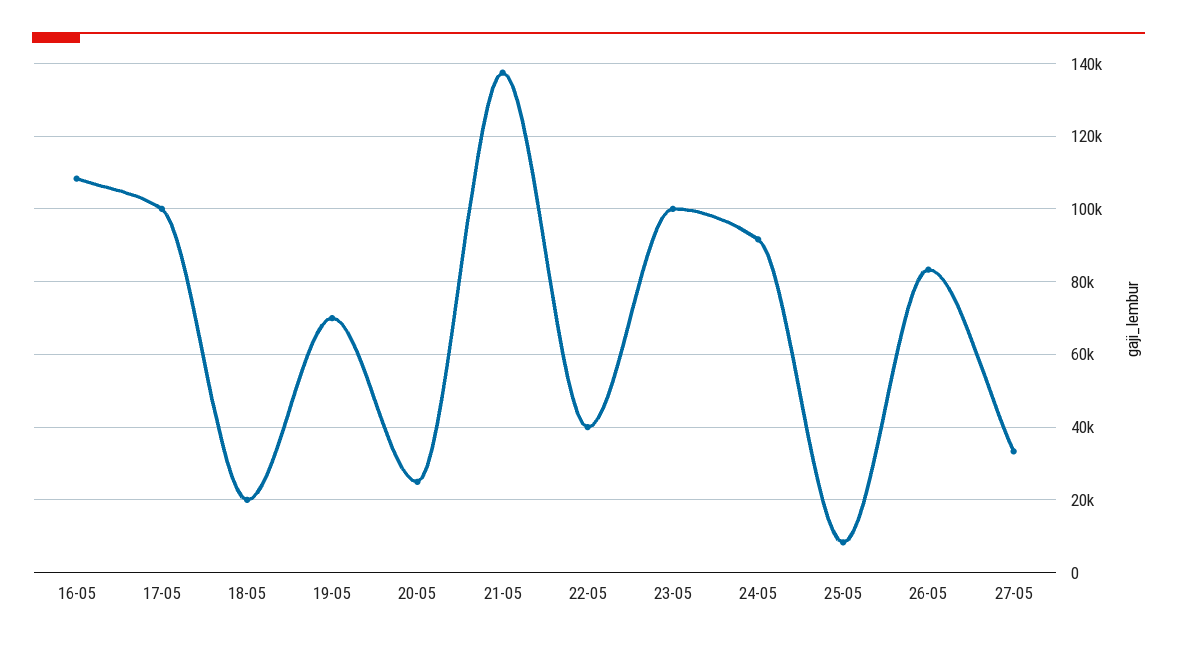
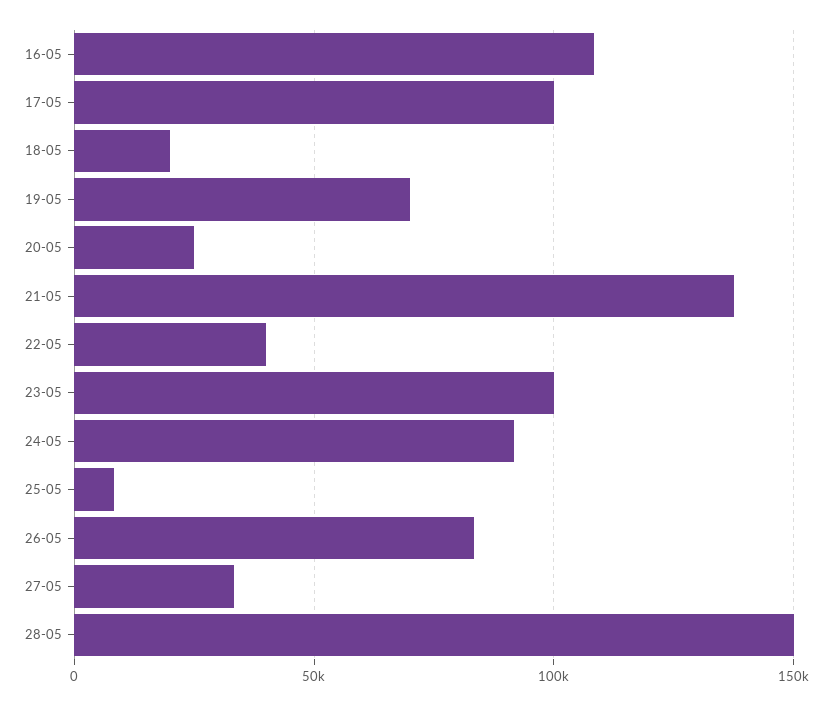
28-05: none -> 150000

